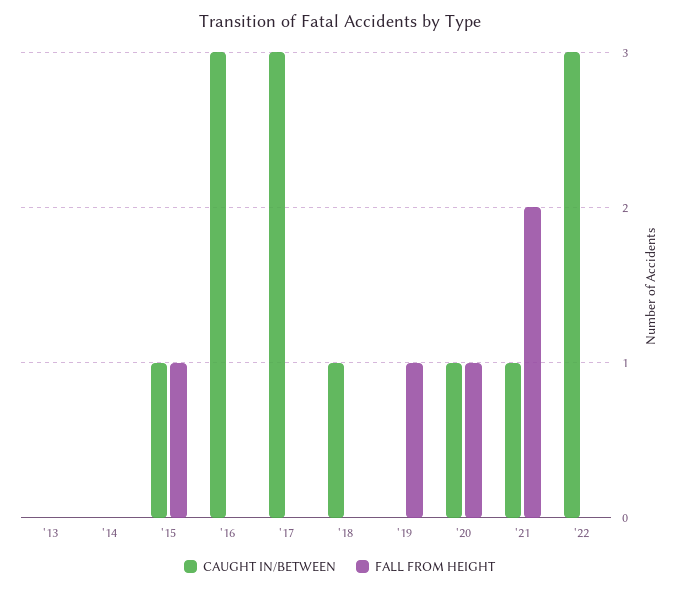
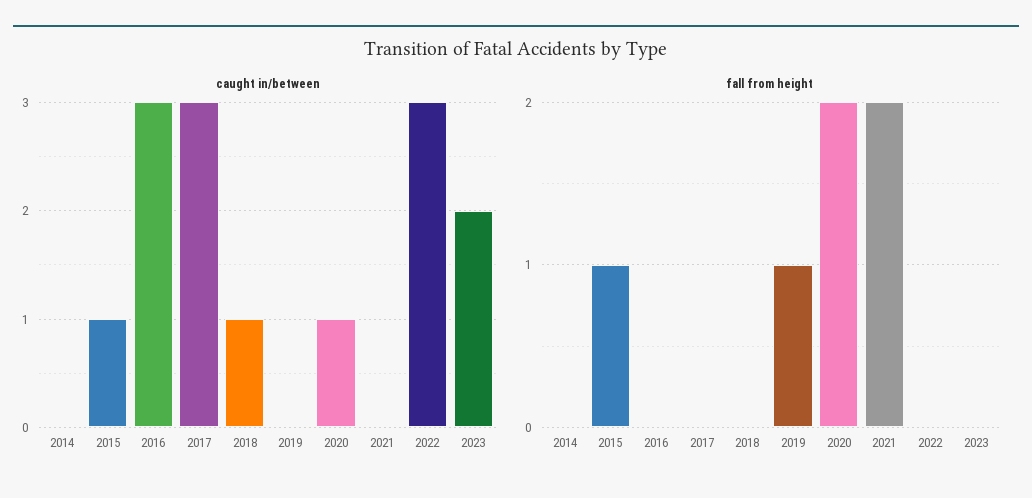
CAUGHT IN/BETWEEN, '13: 0 -> none
FALL FROM HEIGHT, '13: 0 -> none
FALL FROM HEIGHT, '20: 1 -> 2
CAUGHT IN/BETWEEN, '21: 1 -> 0
CAUGHT IN/BETWEEN, 2023: none -> 2
FALL FROM HEIGHT, 2023: none -> 0

